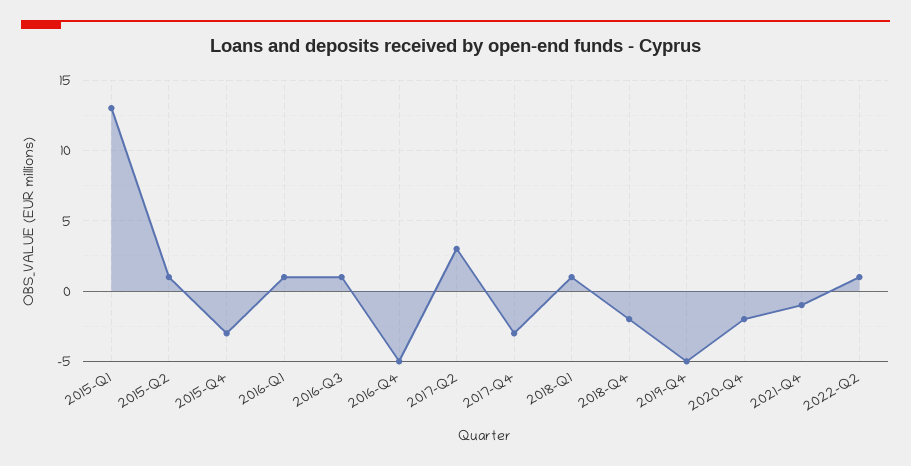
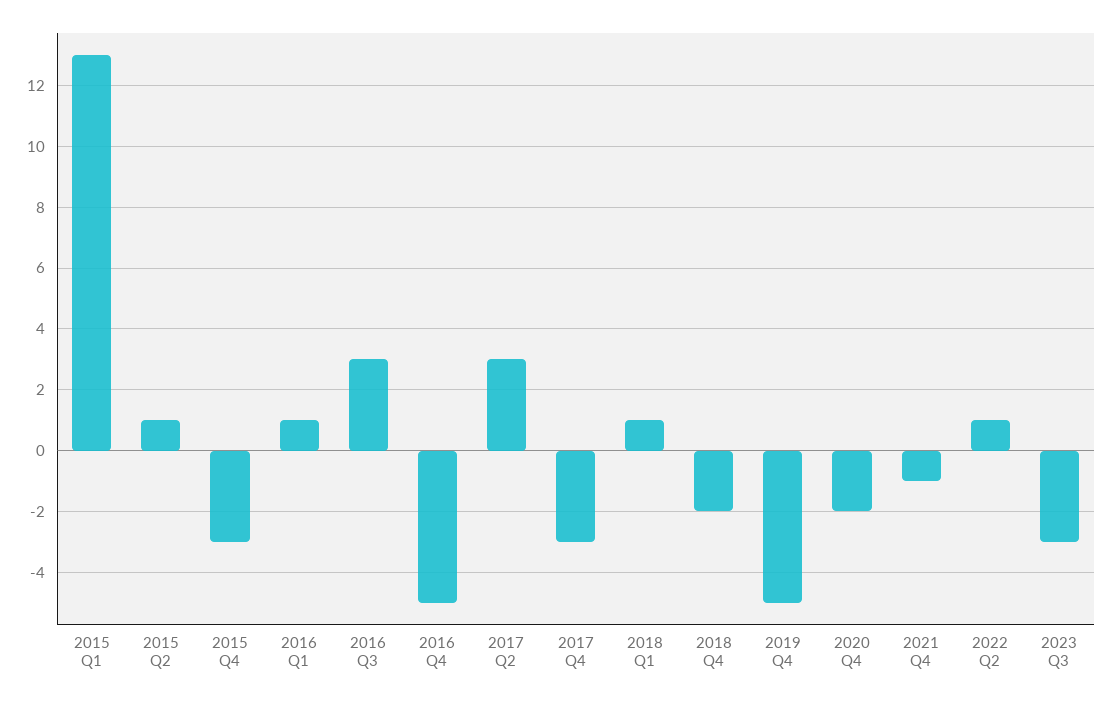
2016-Q3: 1 -> 3
2023 Q3: none -> -3

